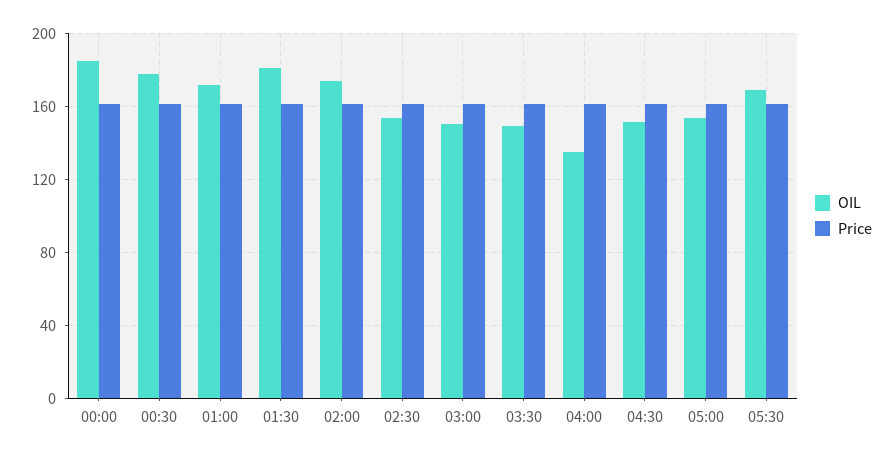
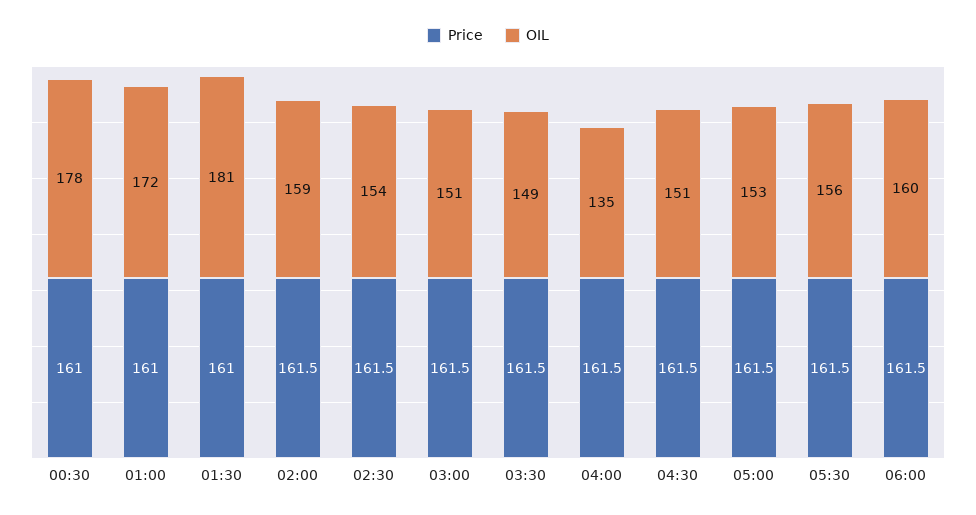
OIL, 00:00: 185 -> none
Price, 00:00: 160 -> none
OIL, 02:00: 175 -> 159
OIL, 05:30: 170 -> 156
Price, 06:00: none -> 161.5
OIL, 06:00: none -> 160

